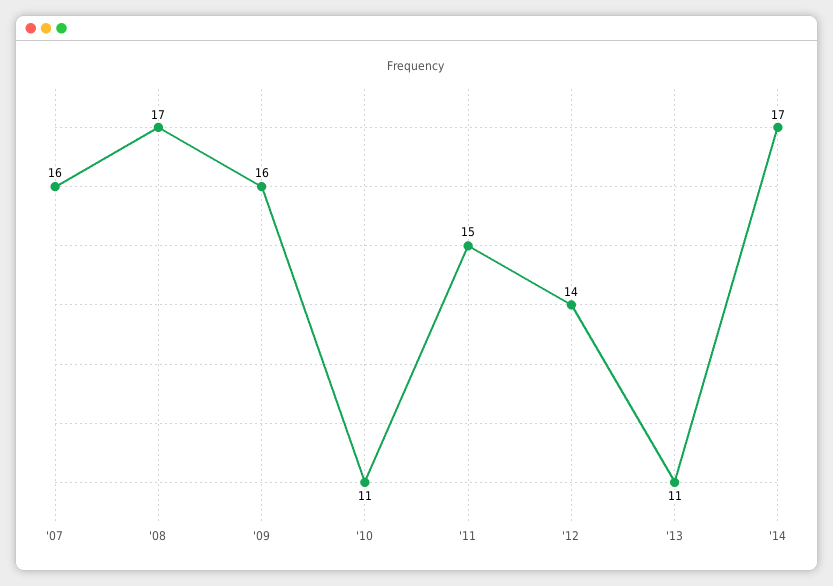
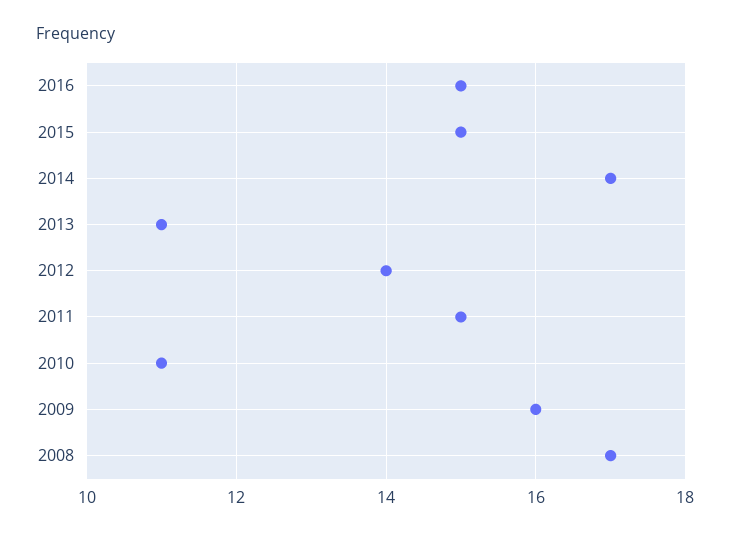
'07: 16 -> none
2016: none -> 15
2015: none -> 15

